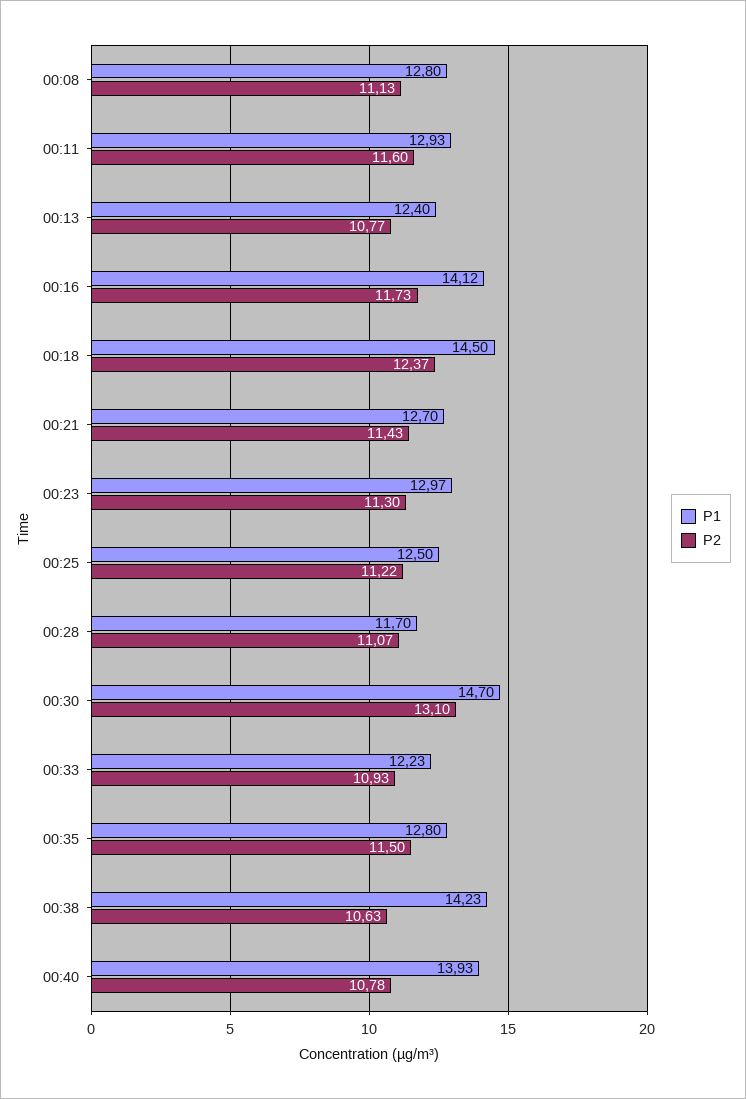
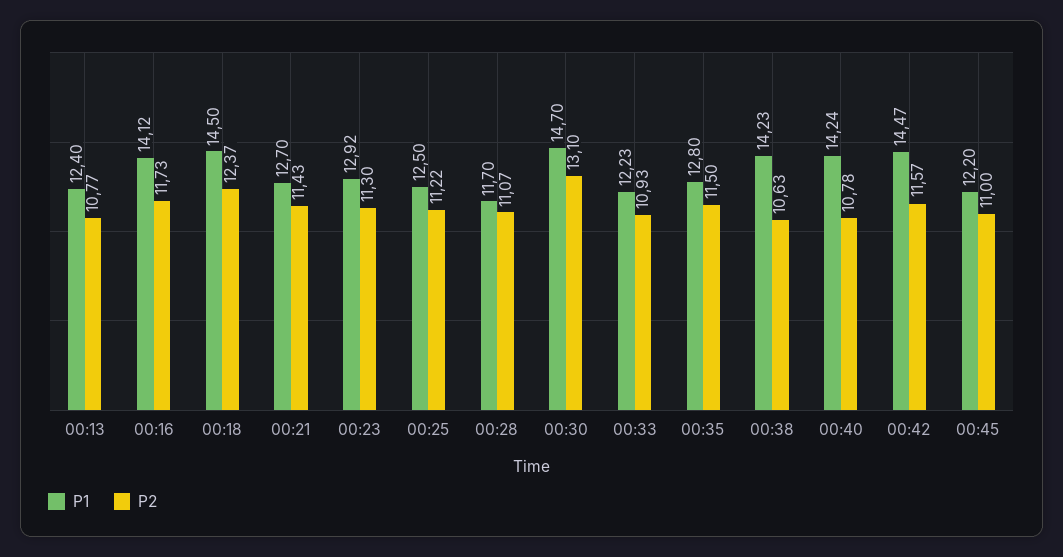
P1, 00:08: 12.8 -> none
P2, 00:08: 11.13 -> none
P1, 00:11: 12.93 -> none
P2, 00:11: 11.6 -> none
P1, 00:23: 12.97 -> 12.92
P1, 00:40: 13.93 -> 14.24
P1, 00:42: none -> 14.47
P2, 00:42: none -> 11.57
P1, 00:45: none -> 12.2
P2, 00:45: none -> 11

